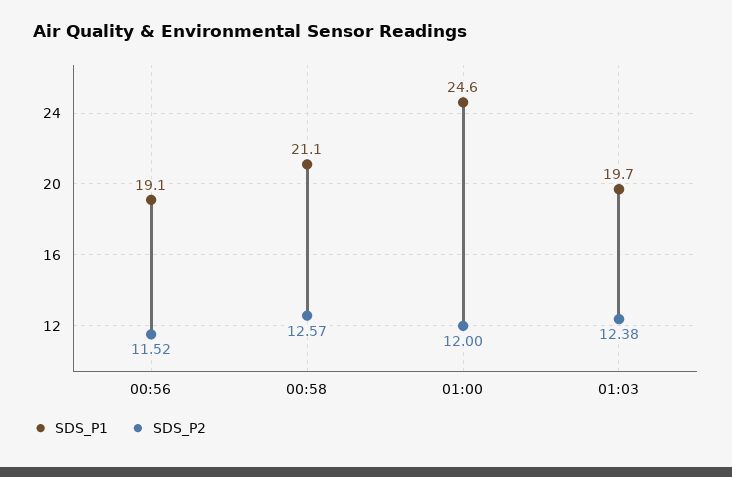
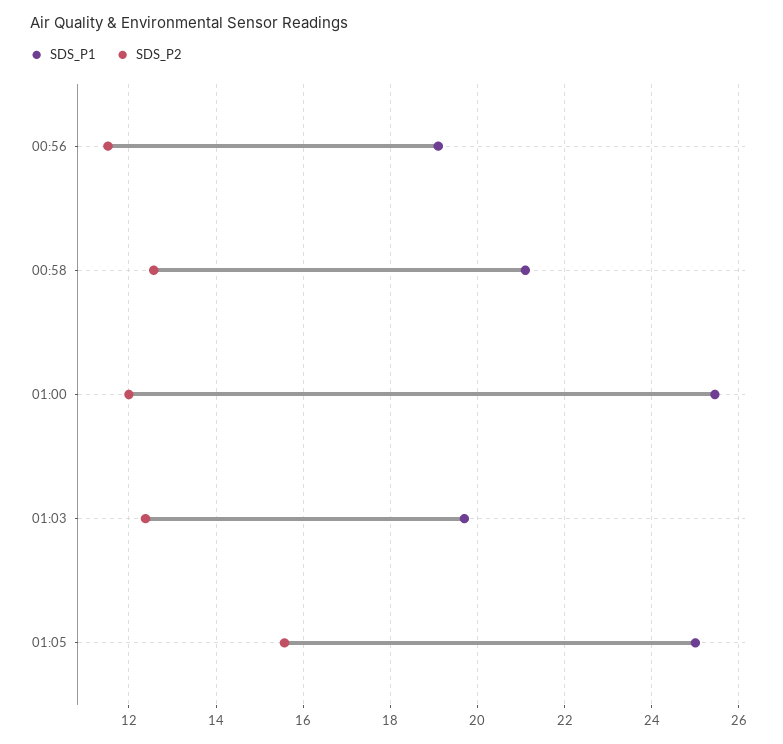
SDS_P1, 01:00: 24.6 -> 25.4
SDS_P1, 01:05: none -> 25
SDS_P2, 01:05: none -> 15.6

